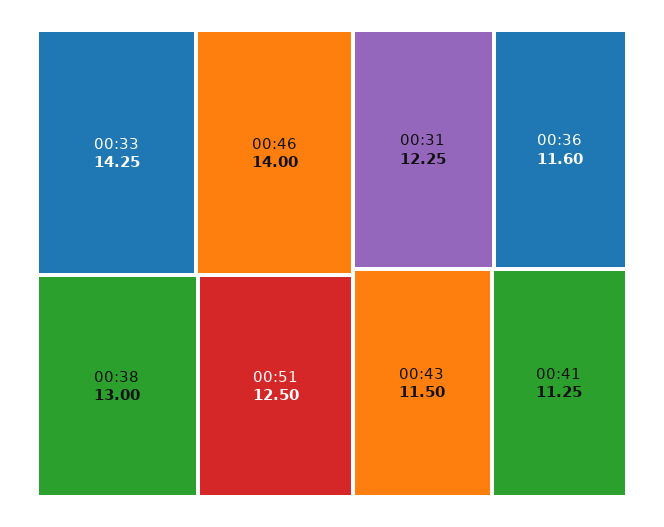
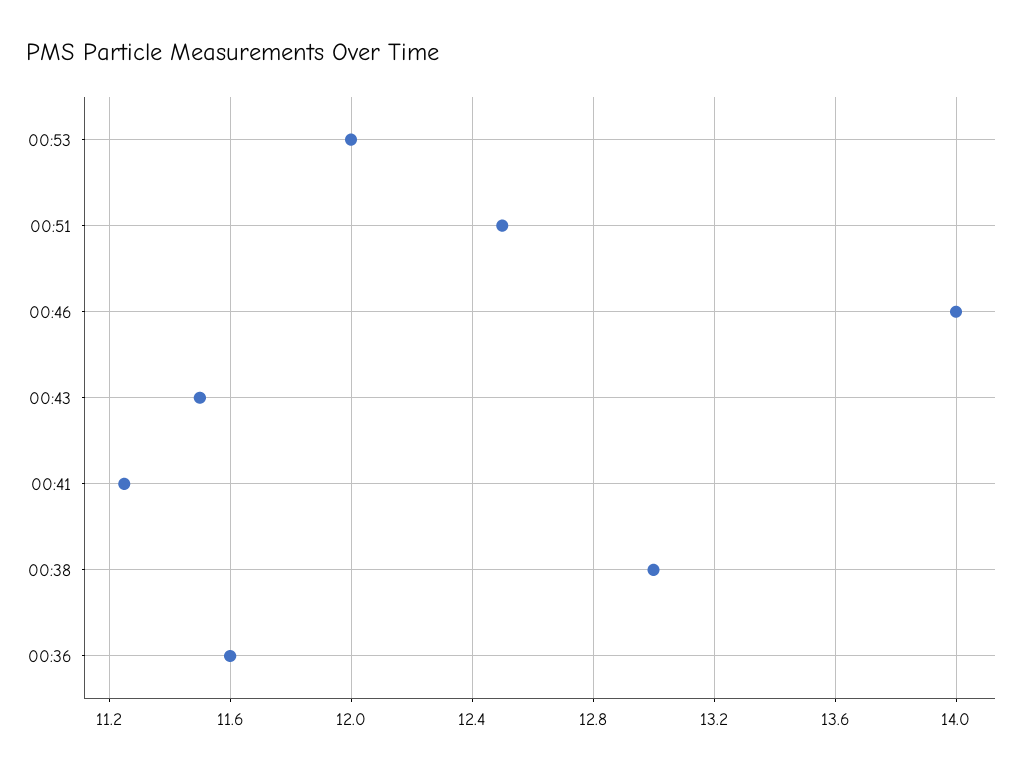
00:33: 14.25 -> none
00:31: 12.25 -> none
00:53: none -> 12

